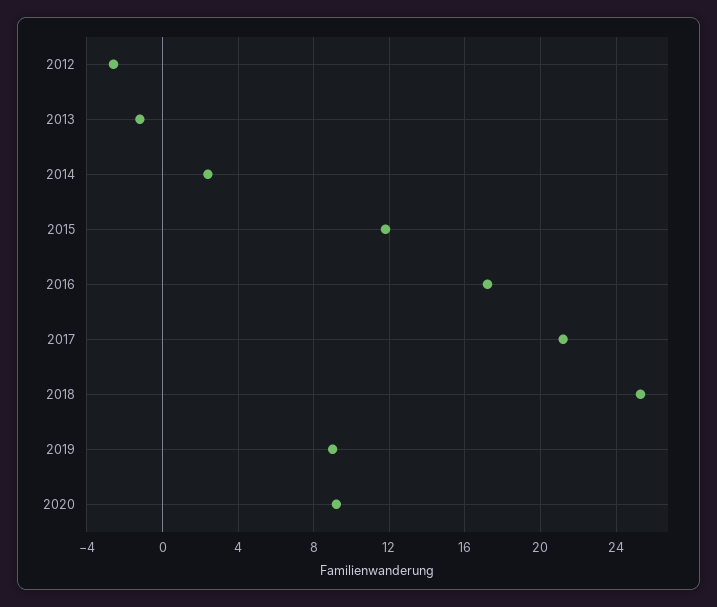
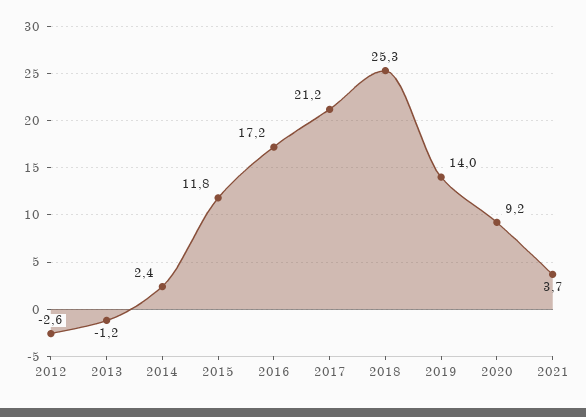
2019: 9 -> 14
2021: none -> 3.7

